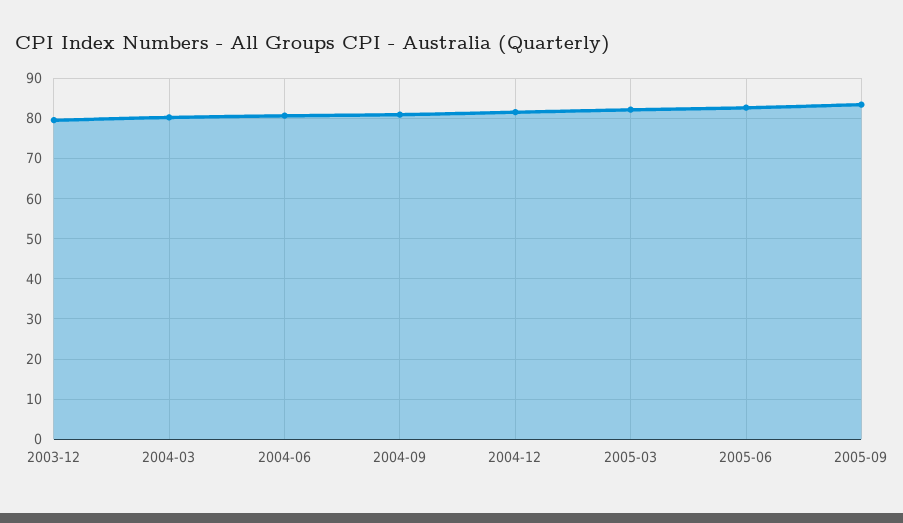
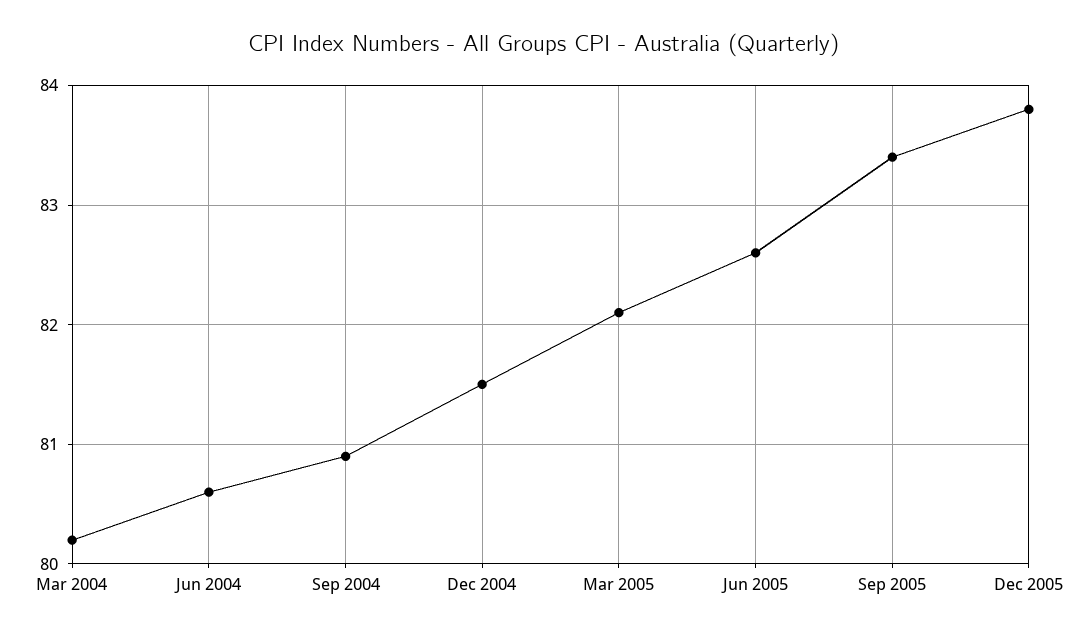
2003-12: 80 -> none
Dec 2005: none -> 83.8

